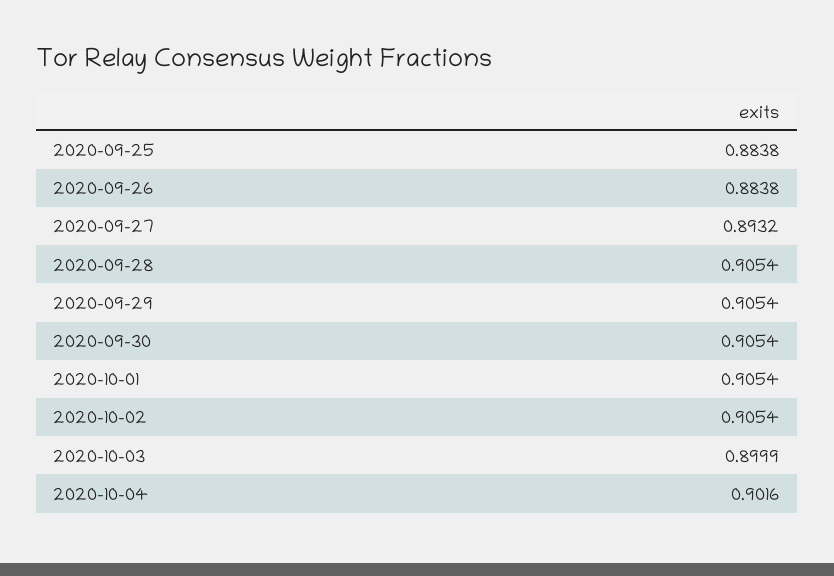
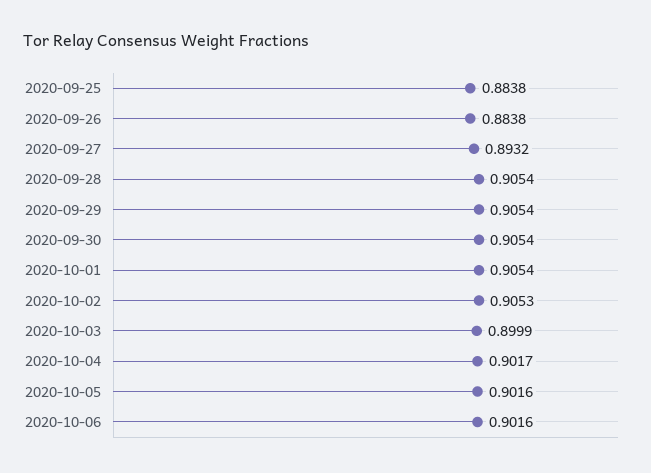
2020-10-02: 0.9054 -> 0.9053
2020-10-04: 0.9016 -> 0.9017
2020-10-05: none -> 0.9016
2020-10-06: none -> 0.9016

